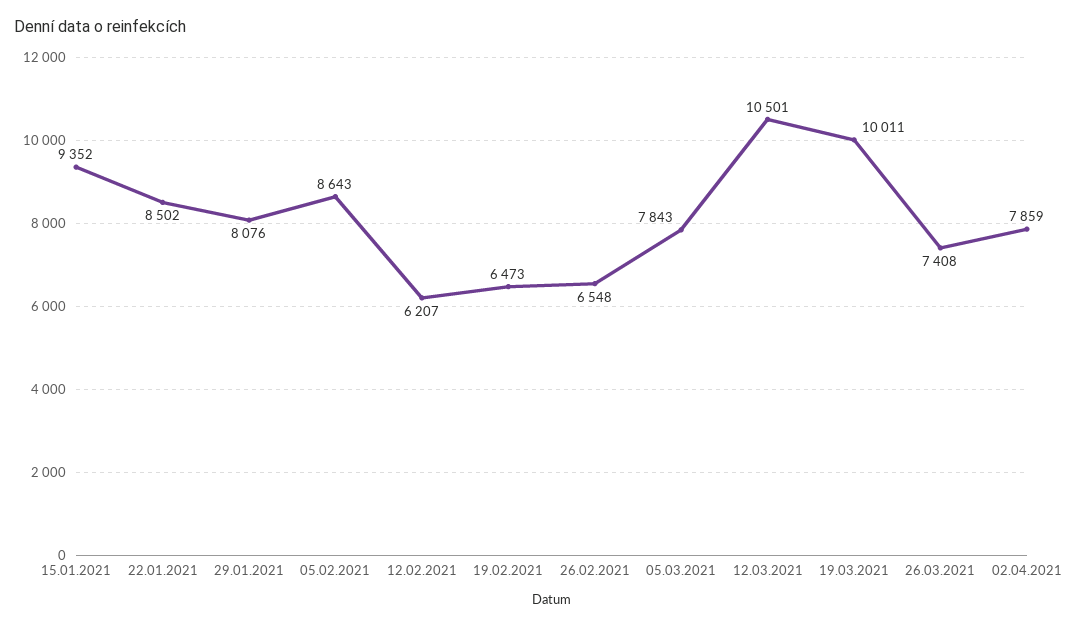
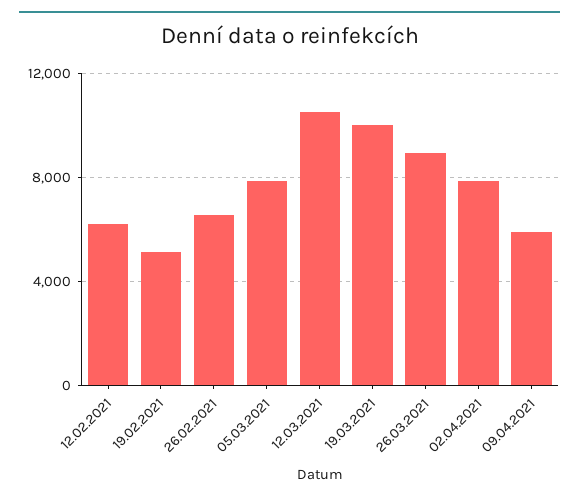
15.01.2021: 9352 -> none
22.01.2021: 8502 -> none
29.01.2021: 8076 -> none
05.02.2021: 8643 -> none
19.02.2021: 6473 -> 5000
26.03.2021: 7408 -> 9000
09.04.2021: none -> 6000

